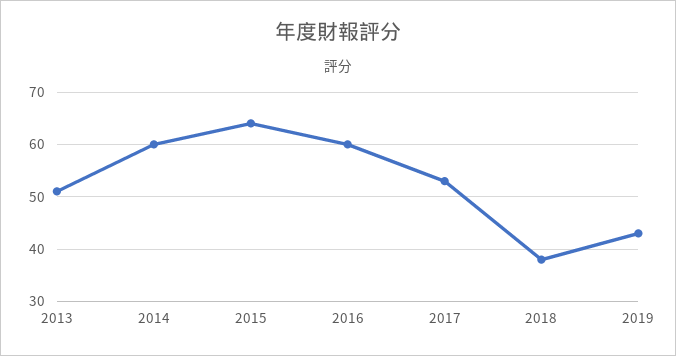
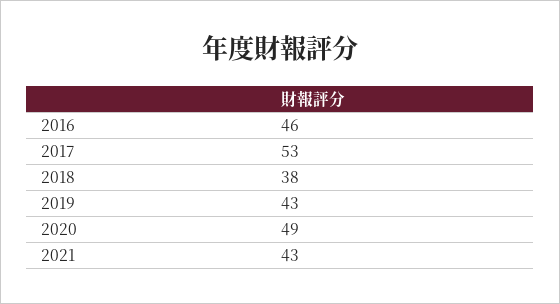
2013: 50 -> none
2014: 60 -> none
2015: 65 -> none
2016: 60 -> 46
2020: none -> 49
2021: none -> 43

